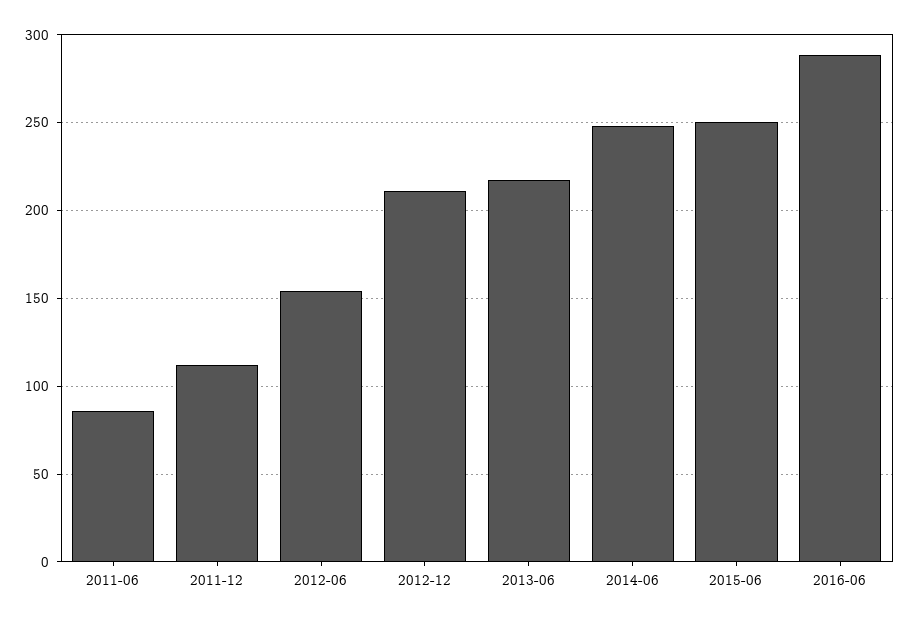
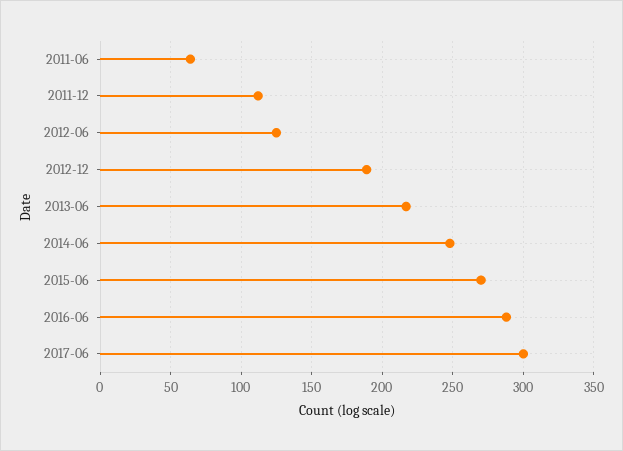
2011-06: 85 -> 65
2012-06: 155 -> 125
2012-12: 210 -> 190
2015-06: 250 -> 270
2017-06: none -> 300

